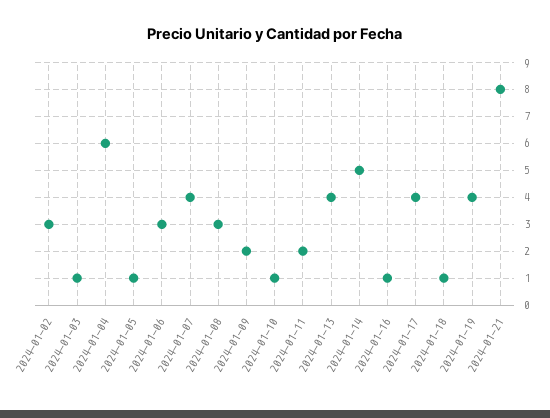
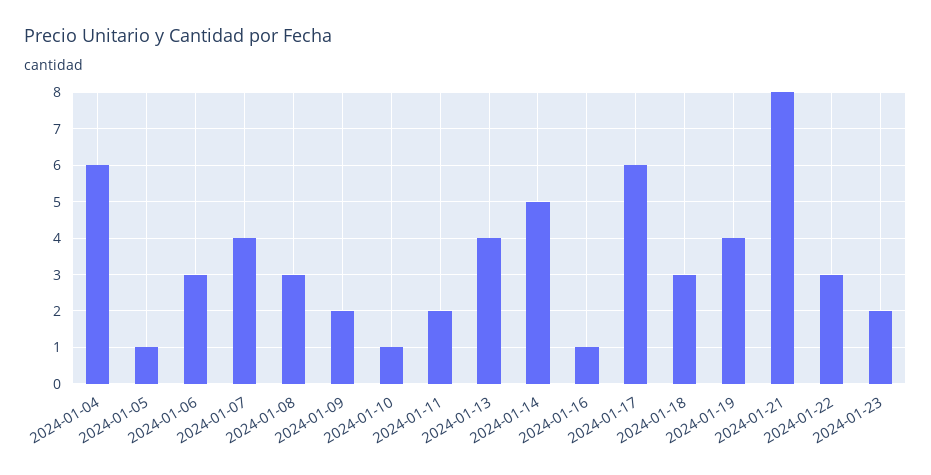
2024-01-02: 3 -> none
2024-01-03: 1 -> none
2024-01-17: 4 -> 6
2024-01-18: 1 -> 3
2024-01-22: none -> 3
2024-01-23: none -> 2

